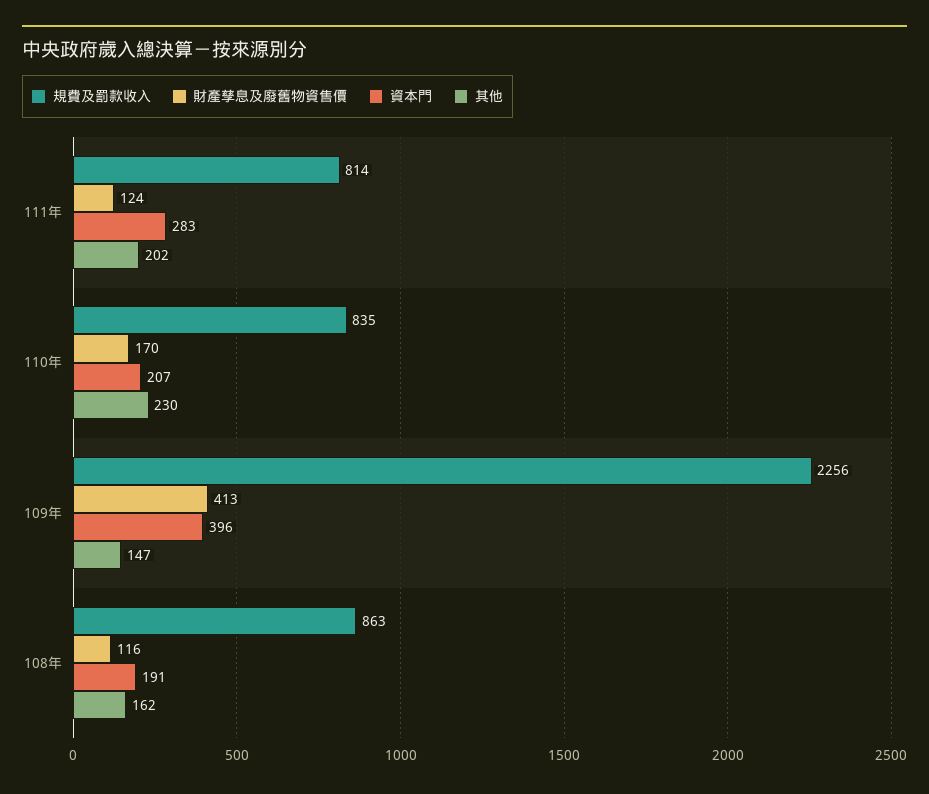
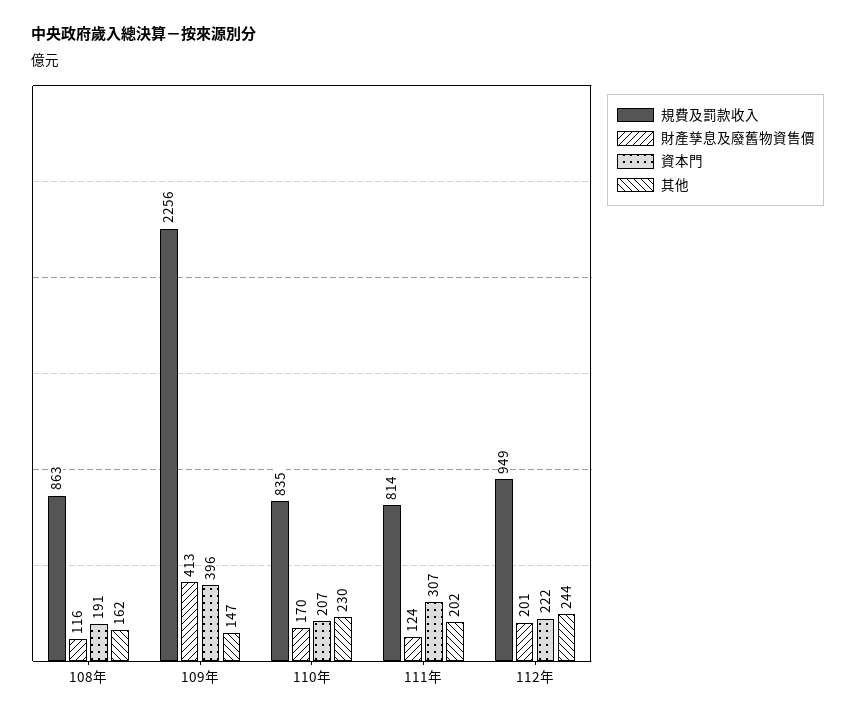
資本門, 111年: 283 -> 307
規費及罰款收入, 112年: none -> 949
財產孳息及廢舊物資售價, 112年: none -> 201
資本門, 112年: none -> 222
其他, 112年: none -> 244

